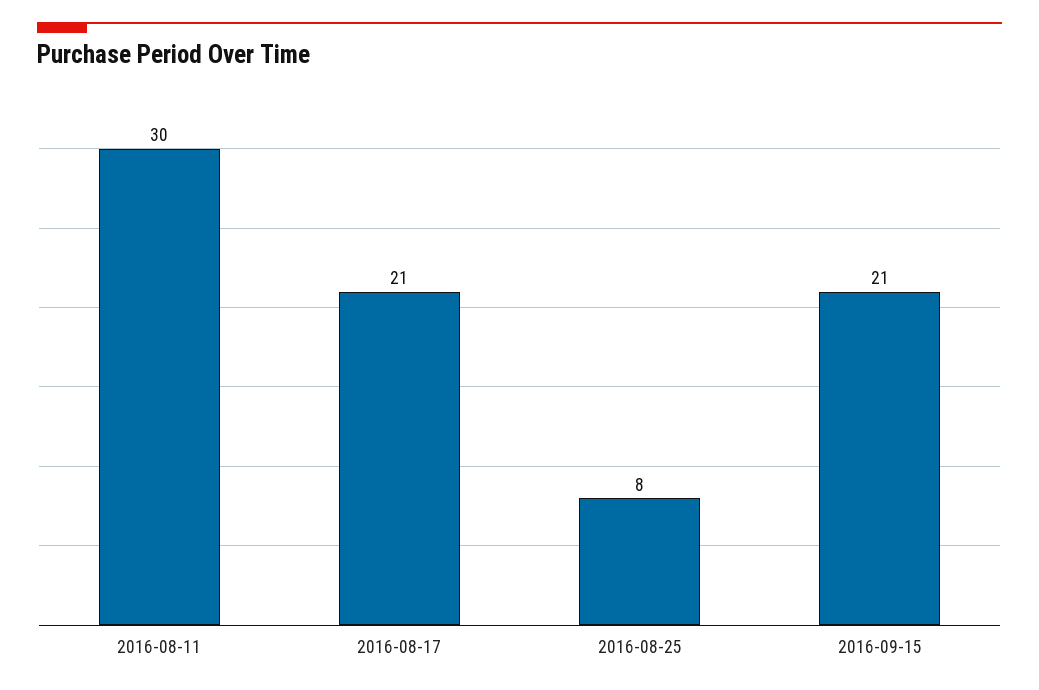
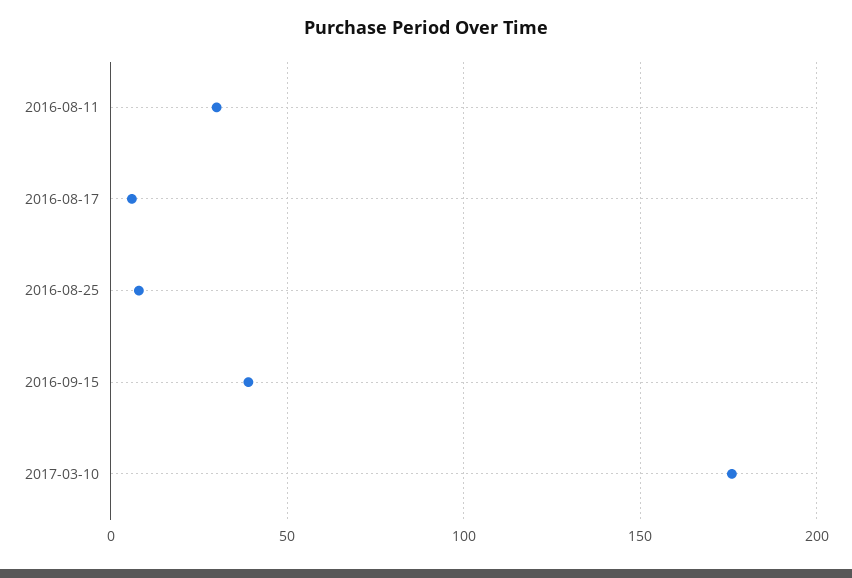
2016-08-17: 21 -> 5
2016-09-15: 21 -> 40
2017-03-10: none -> 175

